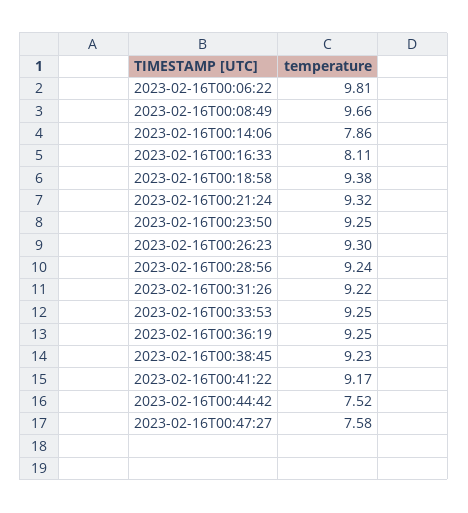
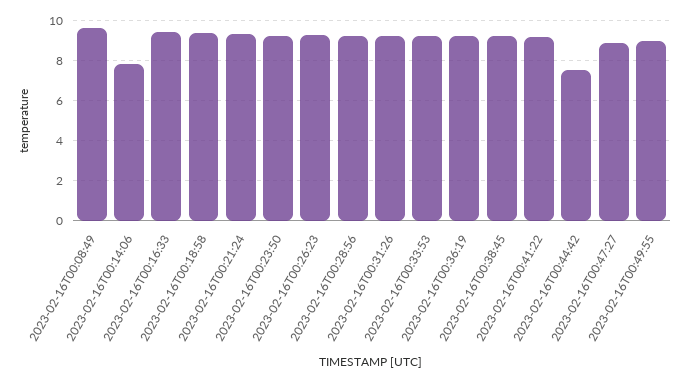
2023-02-16T00:06:22: 9.81 -> none
2023-02-16T00:16:33: 8.11 -> 9.5
2023-02-16T00:47:27: 7.58 -> 9
2023-02-16T00:49:55: none -> 9

